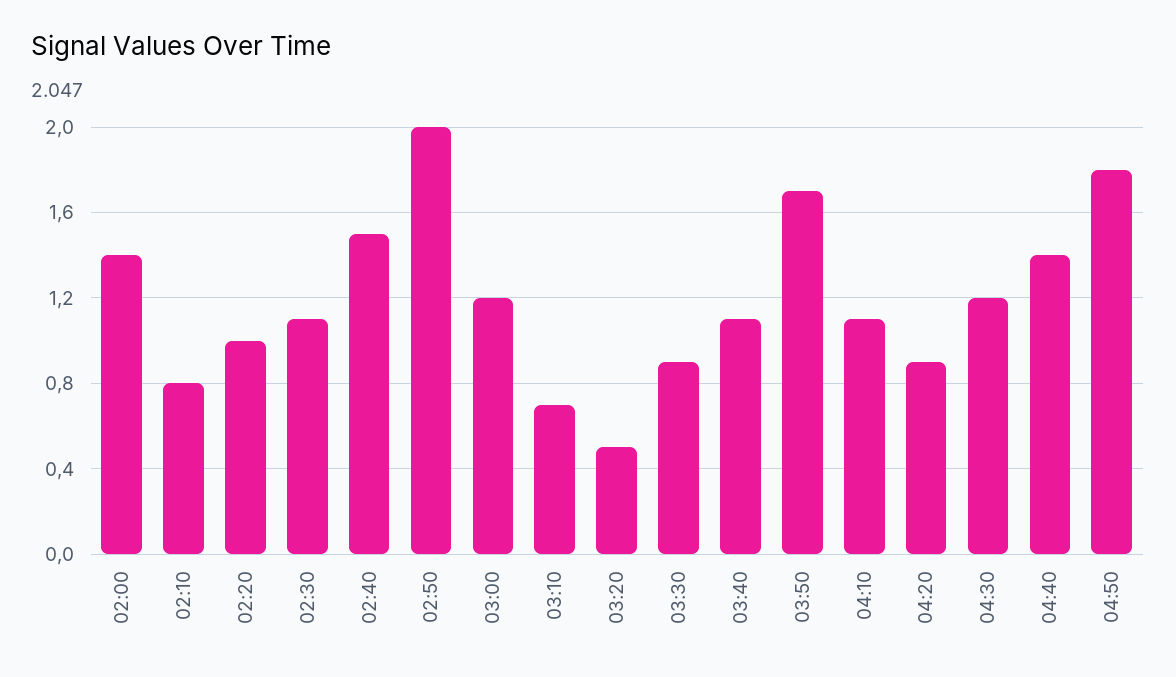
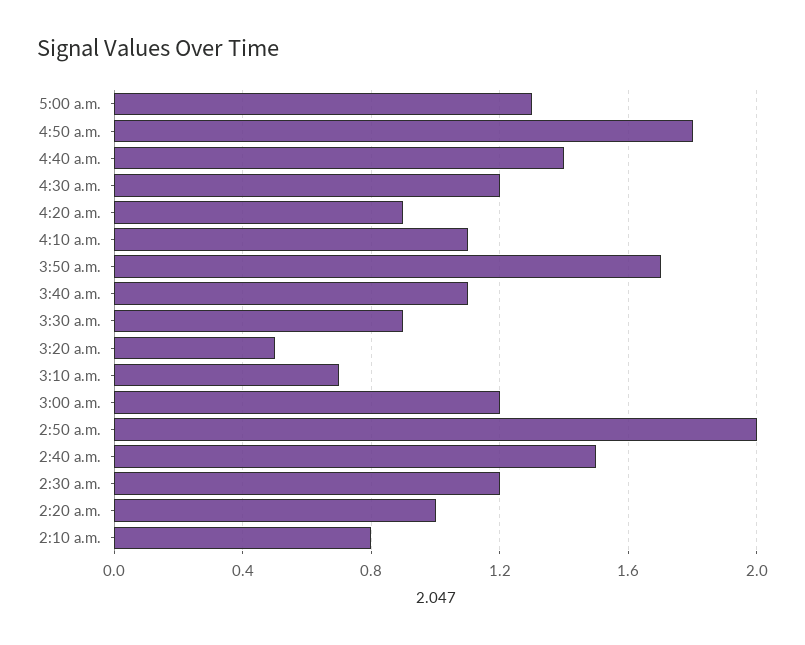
02:00: 1.4 -> none
02:30: 1.1 -> 1.2
5:00 a.m.: none -> 1.3

